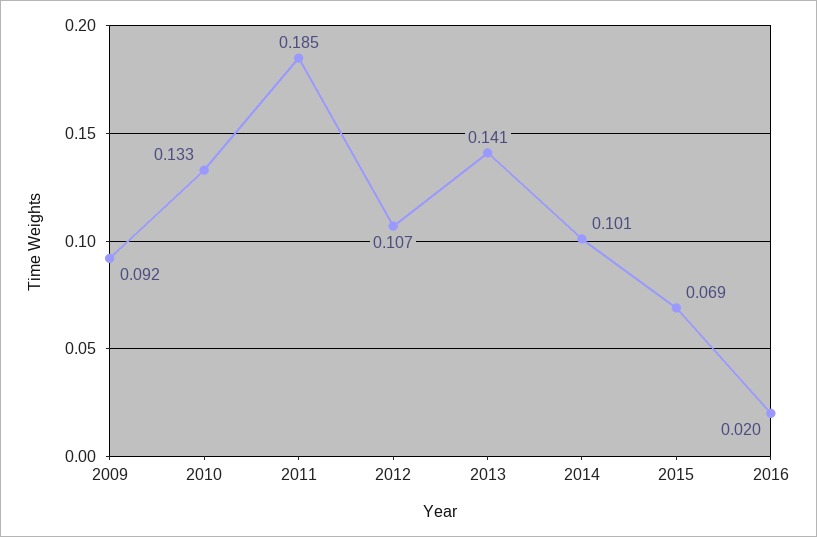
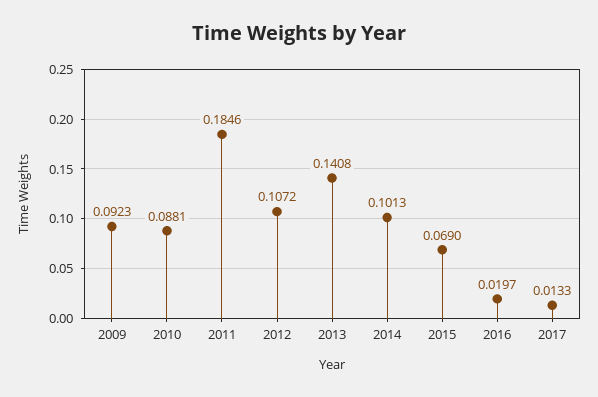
2010: 0.133 -> 0.0881
2017: none -> 0.0133

